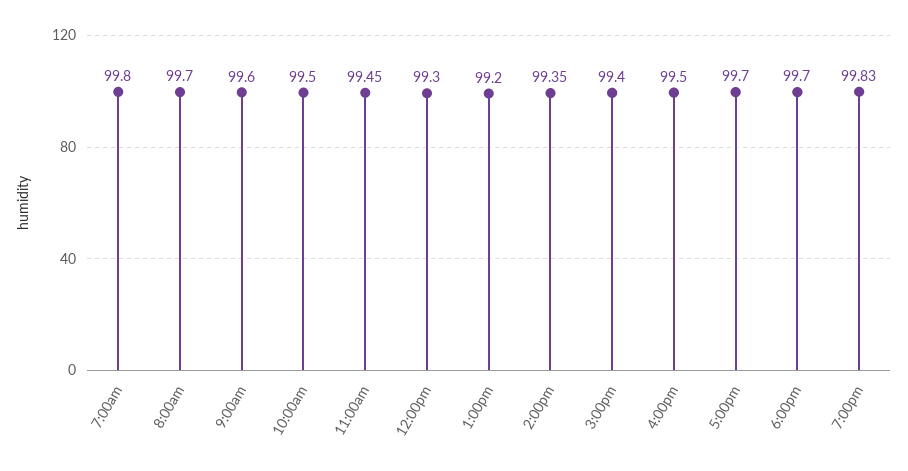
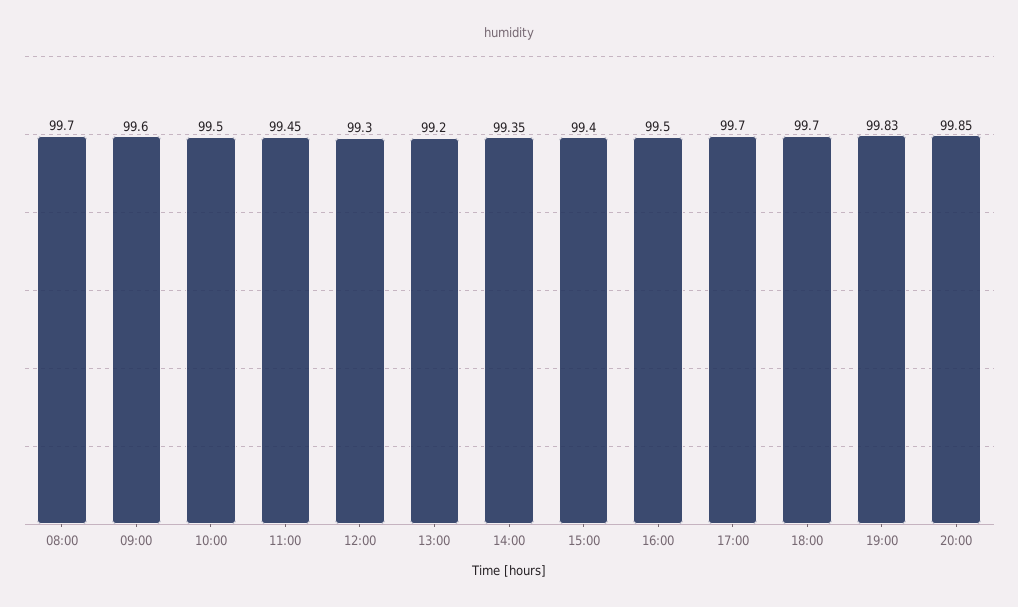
7:00am: 99.8 -> none
20:00: none -> 99.85

